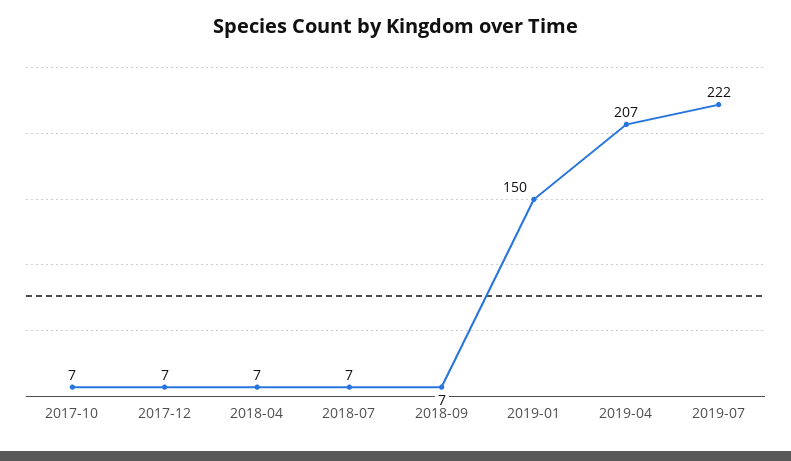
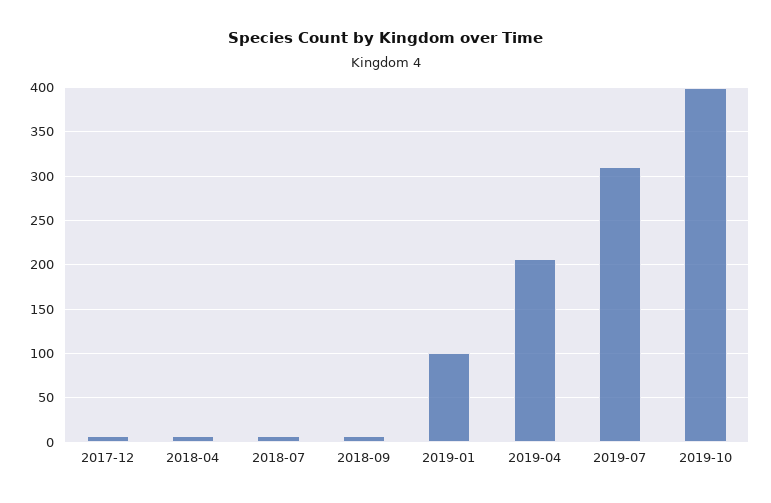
2017-10: 7 -> none
2019-01: 150 -> 100
2019-07: 222 -> 310
2019-10: none -> 400

